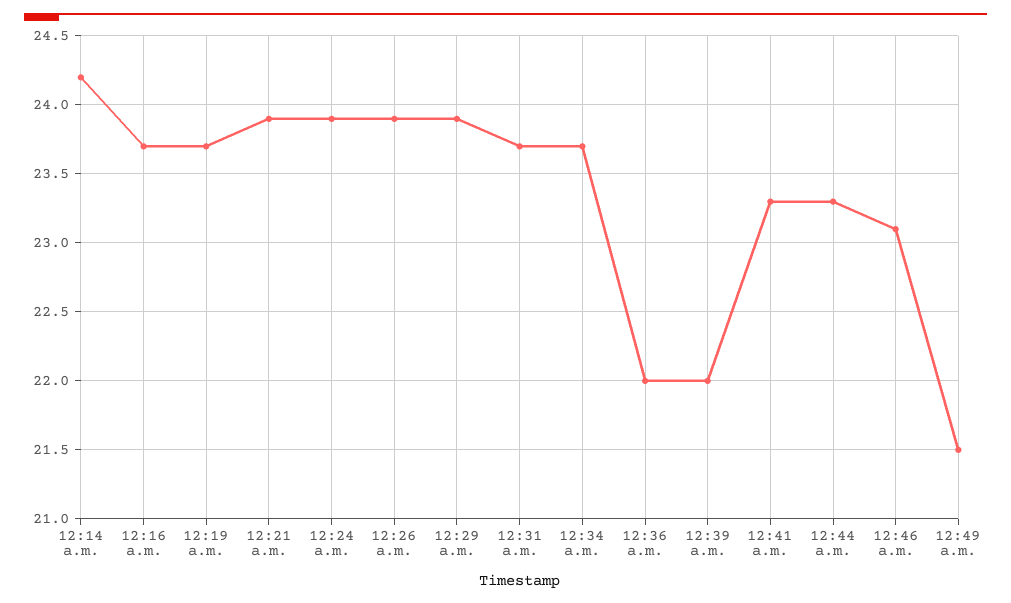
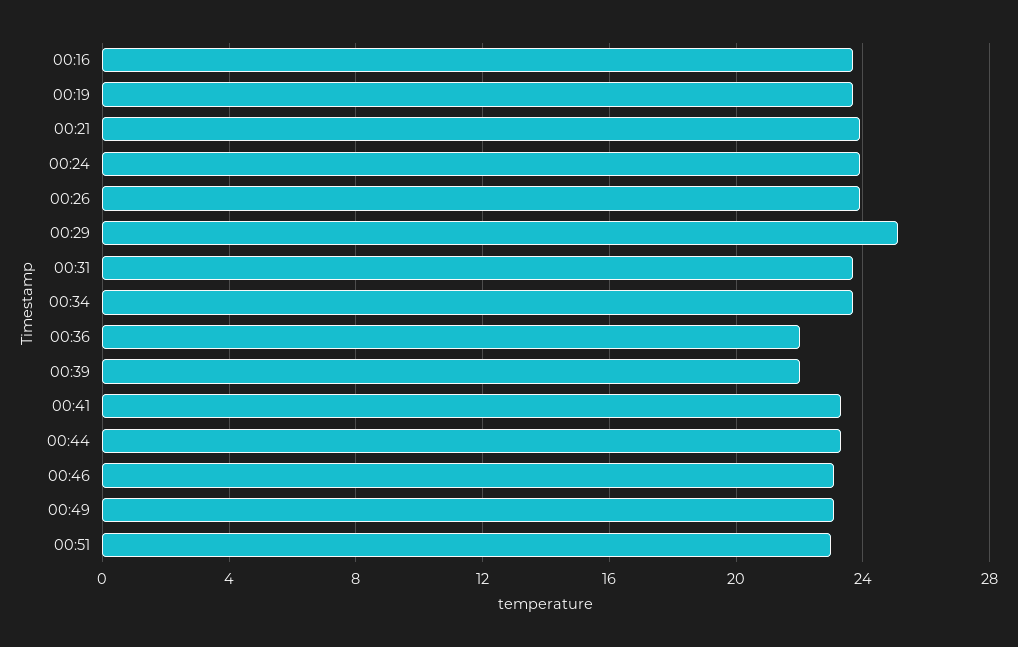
12:14 a.m.: 24.2 -> none
12:29 a.m.: 23.9 -> 25
12:49 a.m.: 21.5 -> 23
00:51: none -> 23

